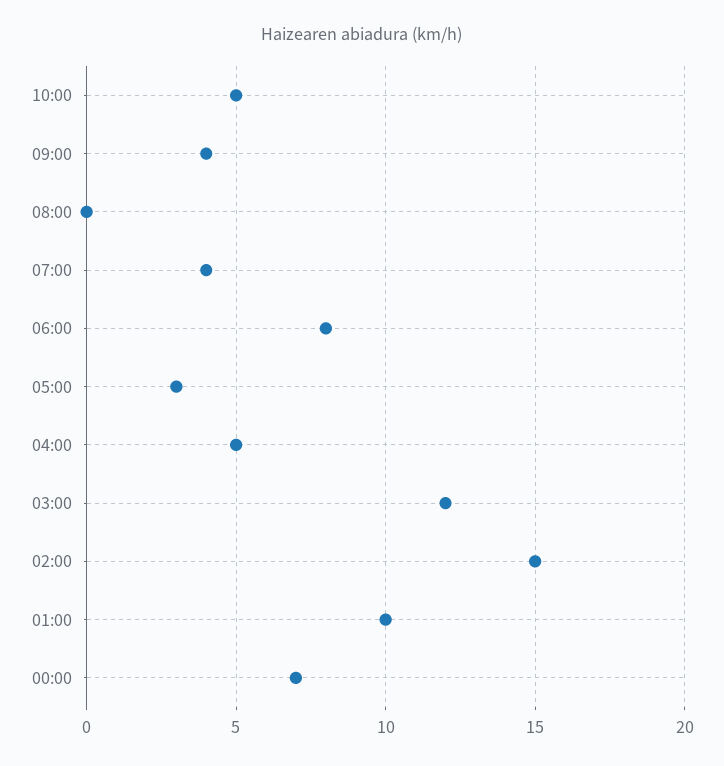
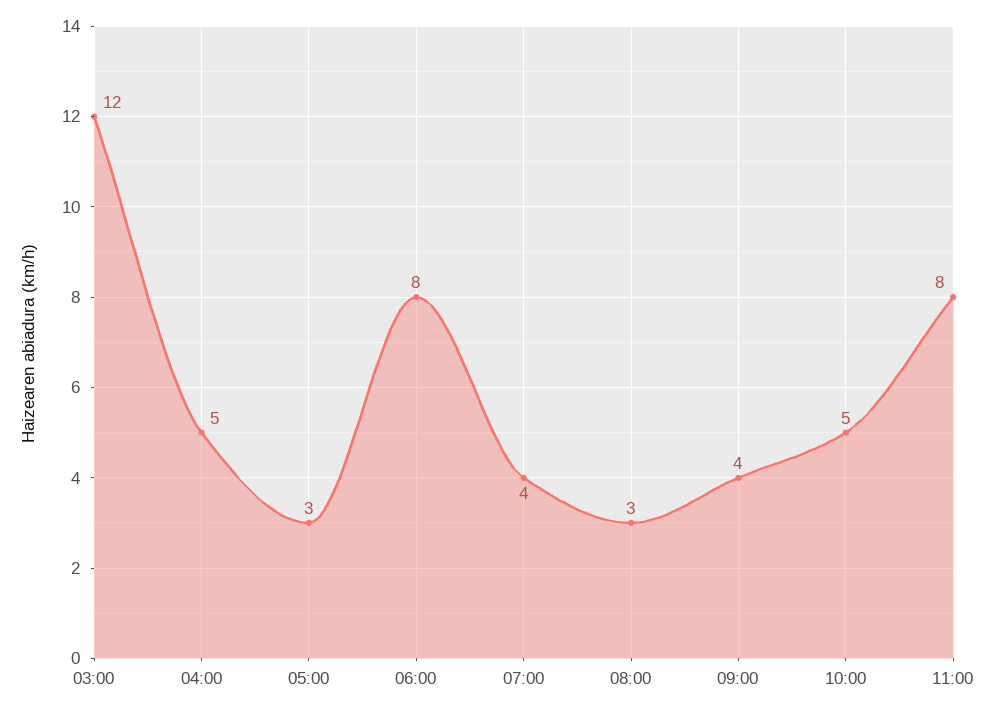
08:00: 0 -> 3
02:00: 15 -> none
01:00: 10 -> none
00:00: 7 -> none
11:00: none -> 8

